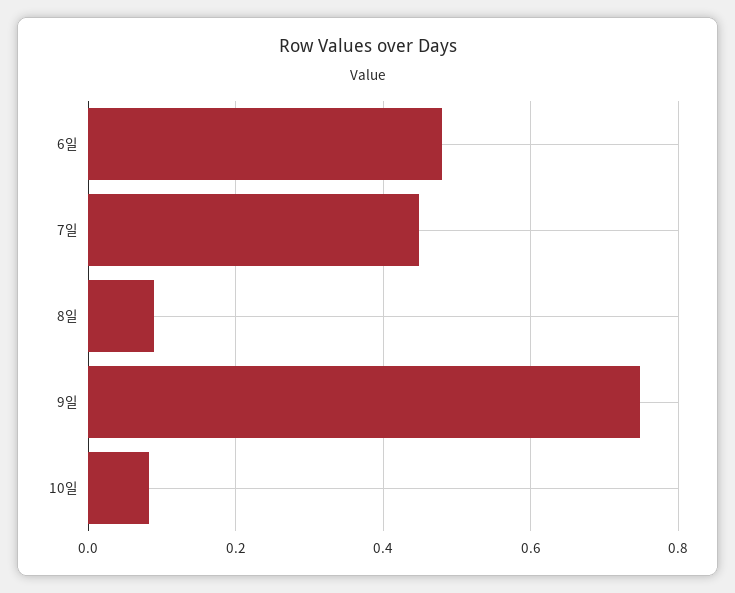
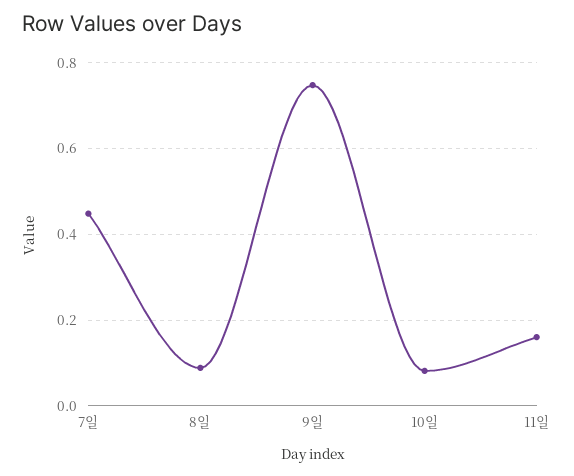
6일: 0.48 -> none
11일: none -> 0.16

